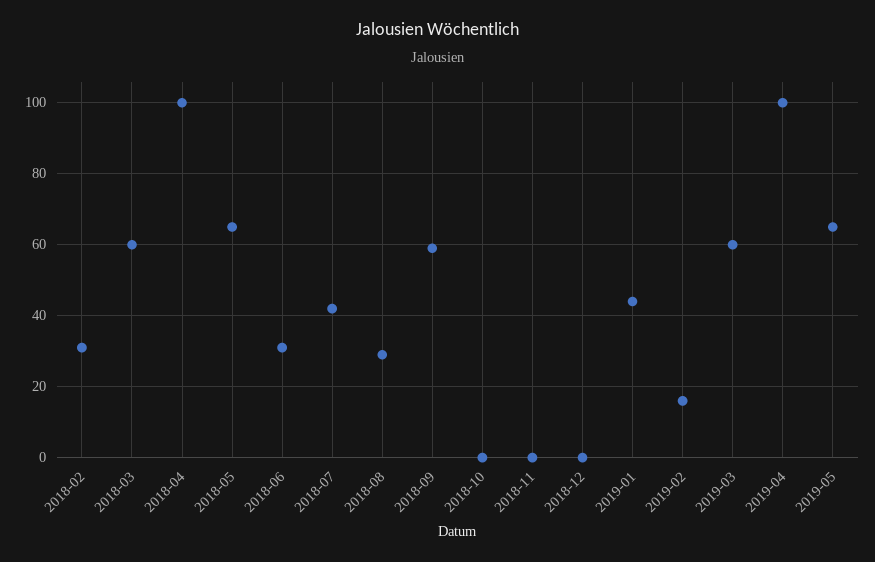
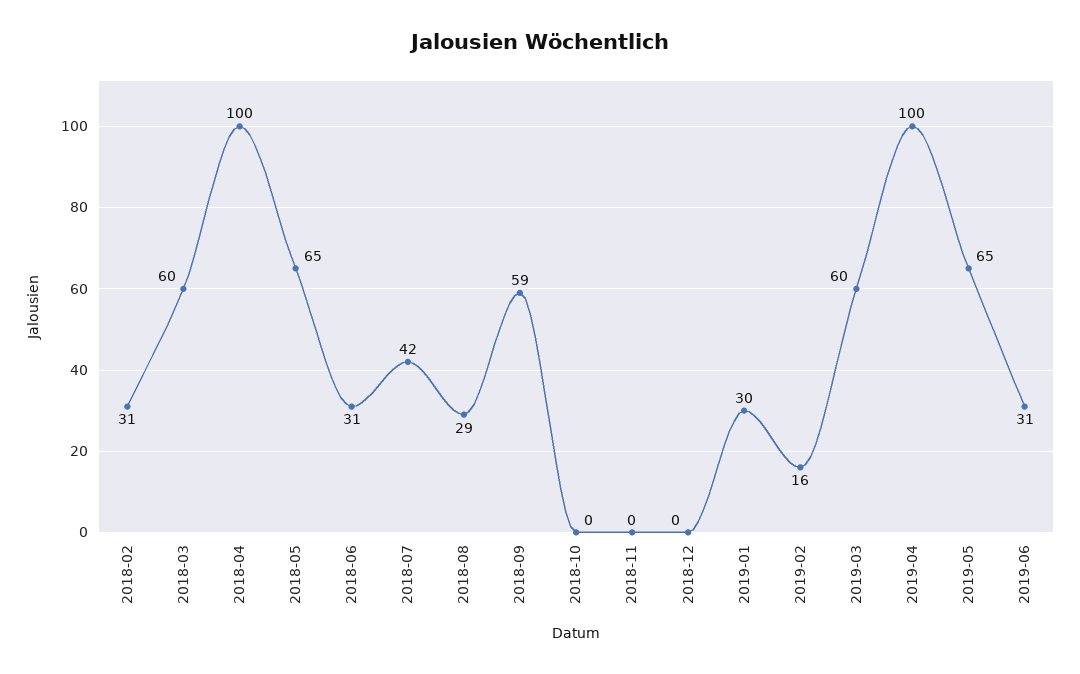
2019-01: 45 -> 30
2019-06: none -> 31

